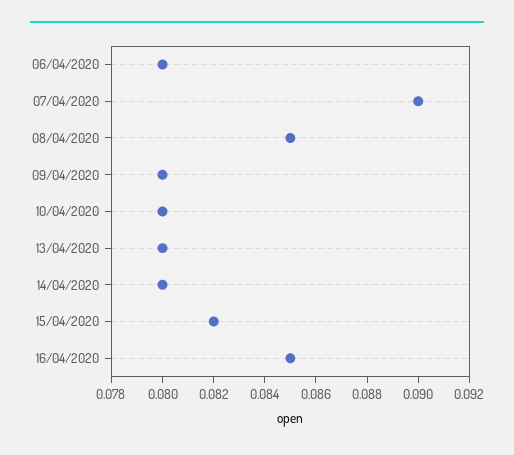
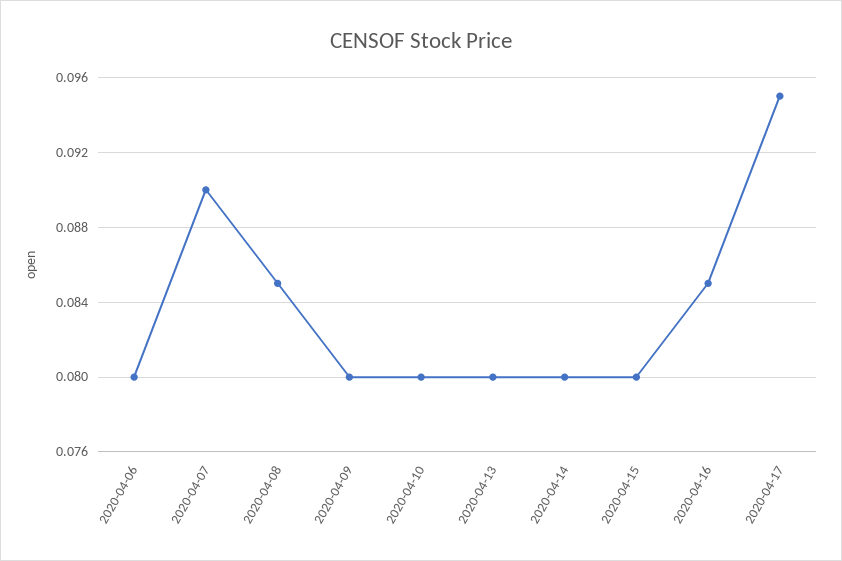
15/04/2020: 0.082 -> 0.08
2020-04-17: none -> 0.095

